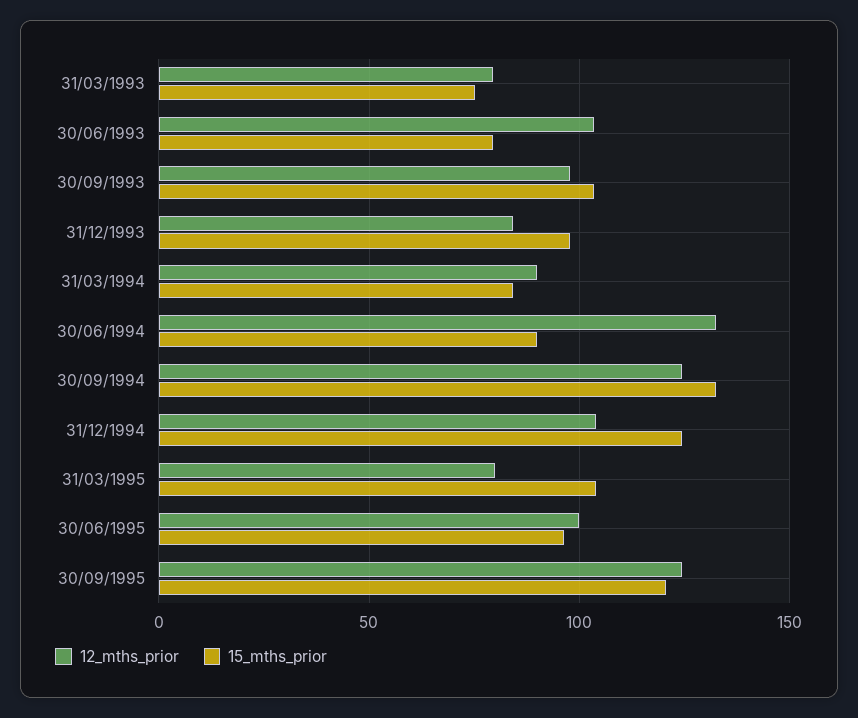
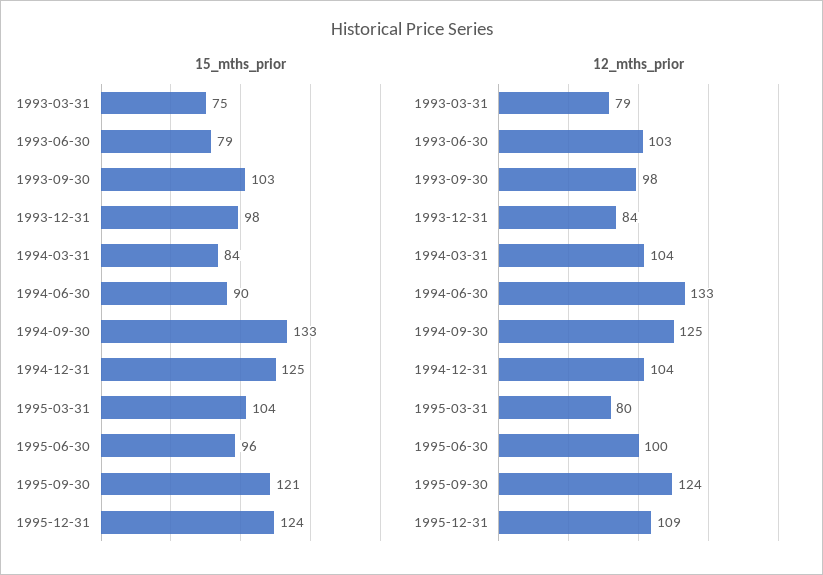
12_mths_prior, 31/03/1994: 90 -> 104
15_mths_prior, 1995-12-31: none -> 124
12_mths_prior, 1995-12-31: none -> 109

